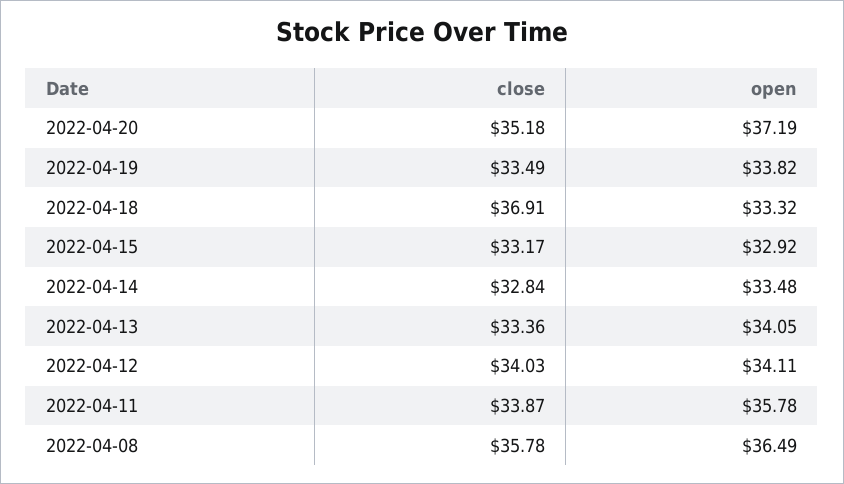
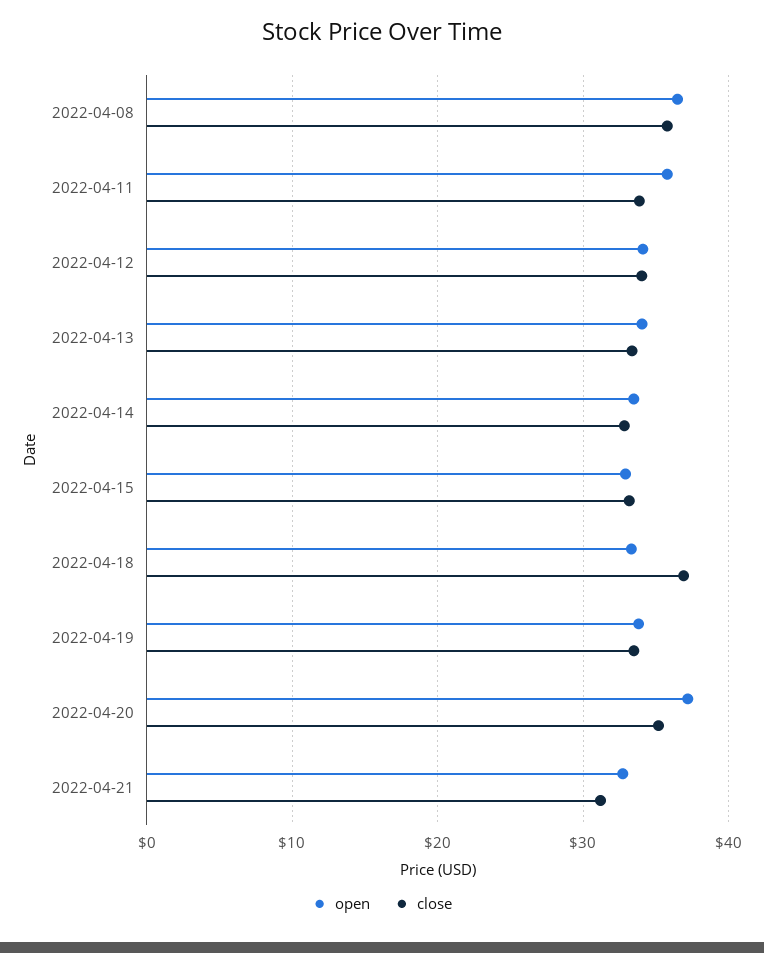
open, 2022-04-21: none -> 33
close, 2022-04-21: none -> 31

